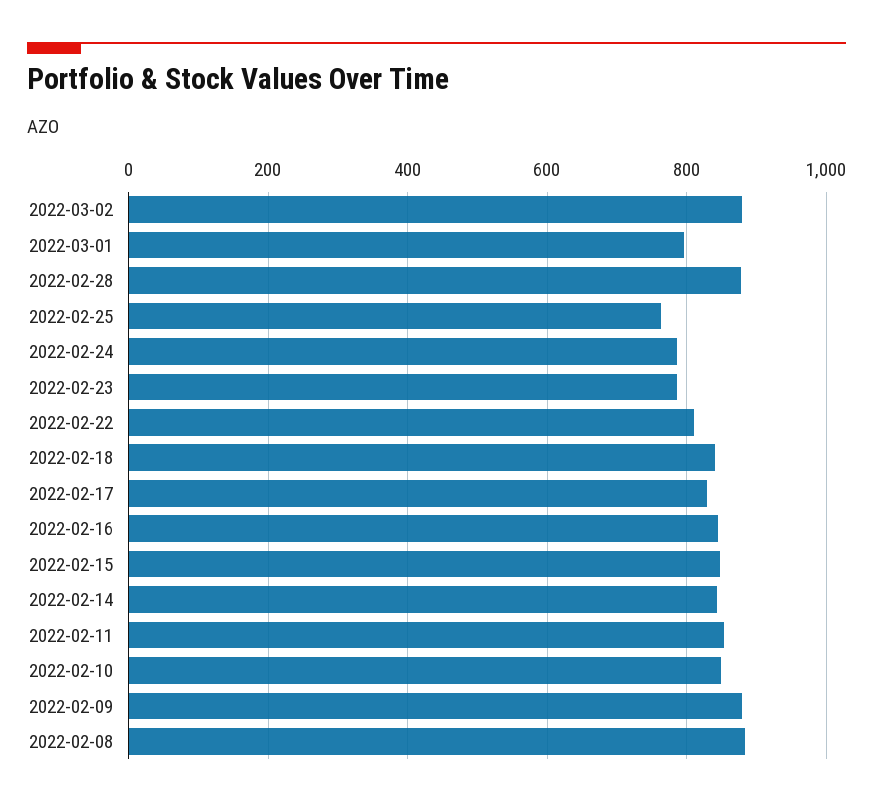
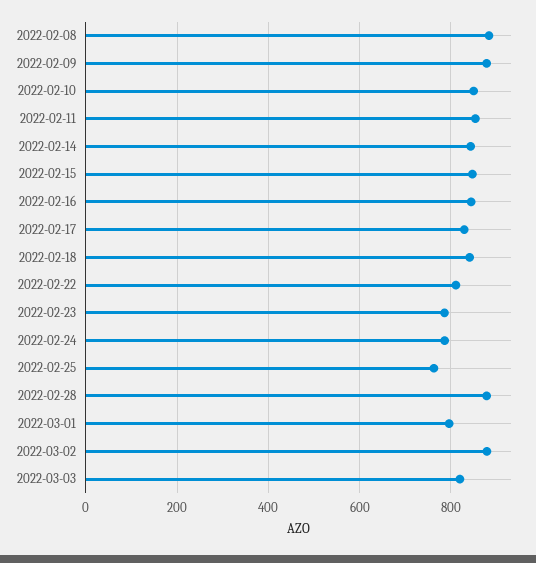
2022-03-03: none -> 820

